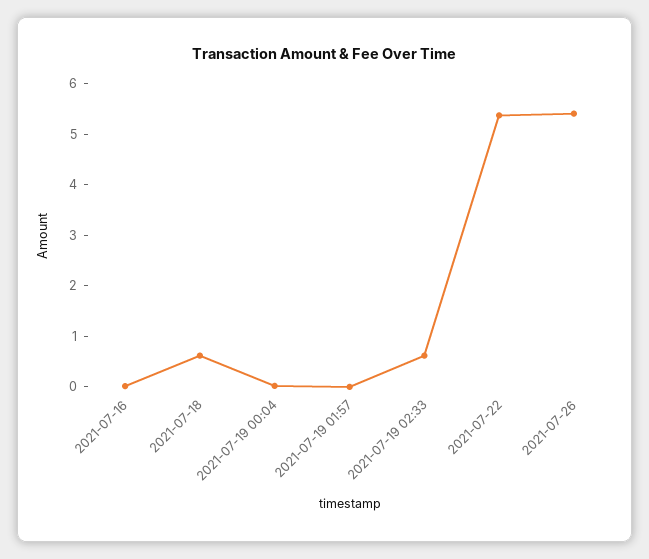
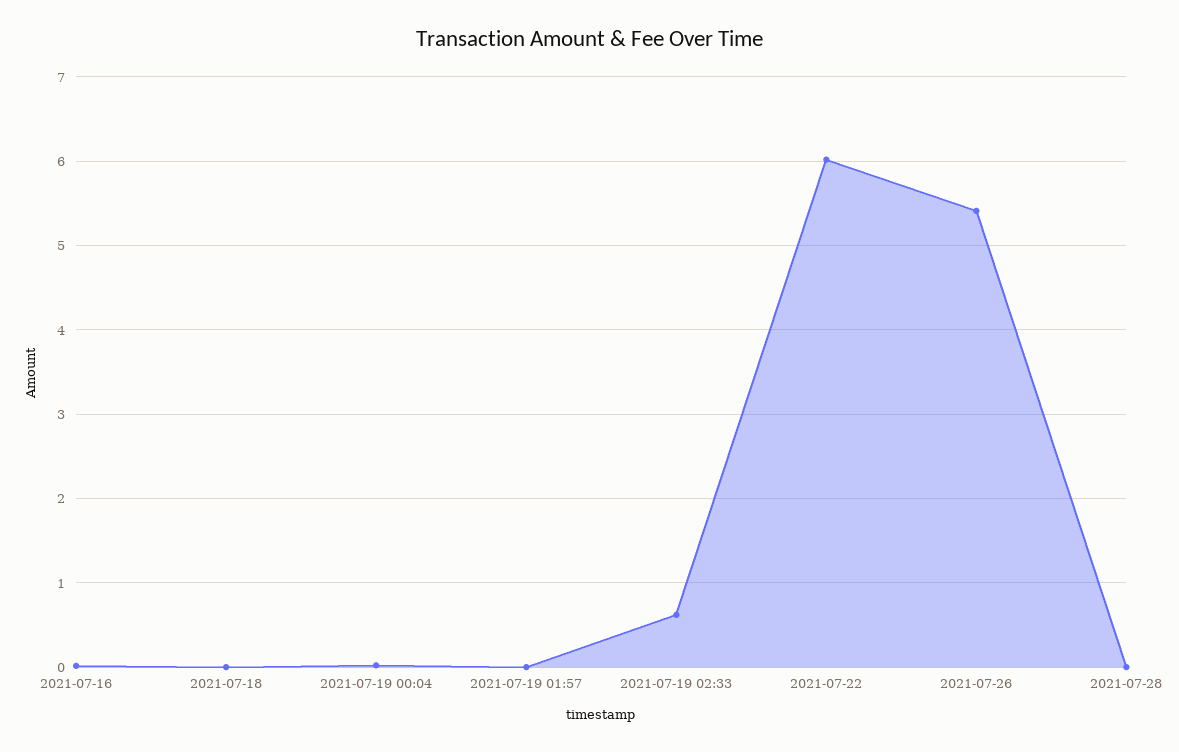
2021-07-18: 0.6 -> 0
2021-07-22: 5.4 -> 6
2021-07-28: none -> 0

